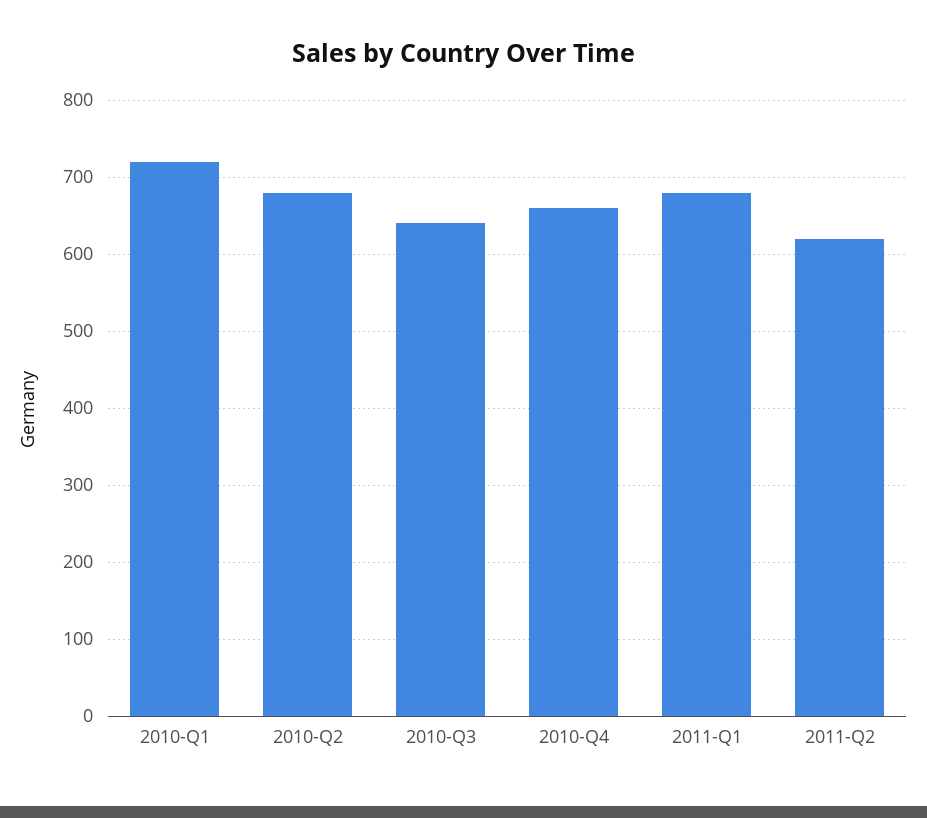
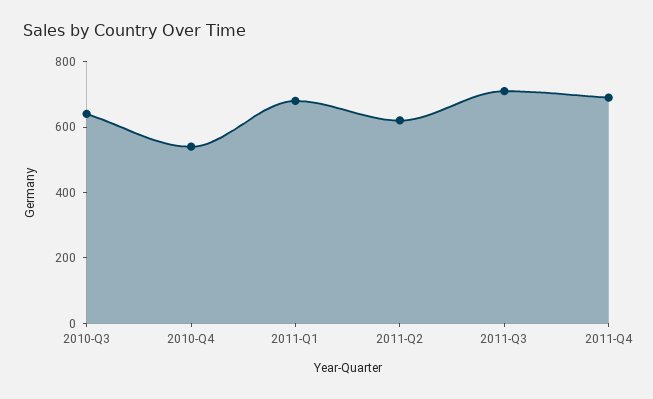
2010-Q1: 720 -> none
2010-Q2: 680 -> none
2010-Q4: 660 -> 550
2011-Q3: none -> 700
2011-Q4: none -> 700

